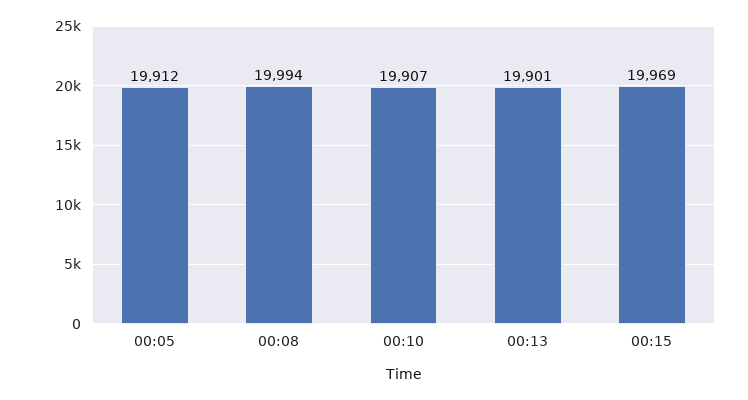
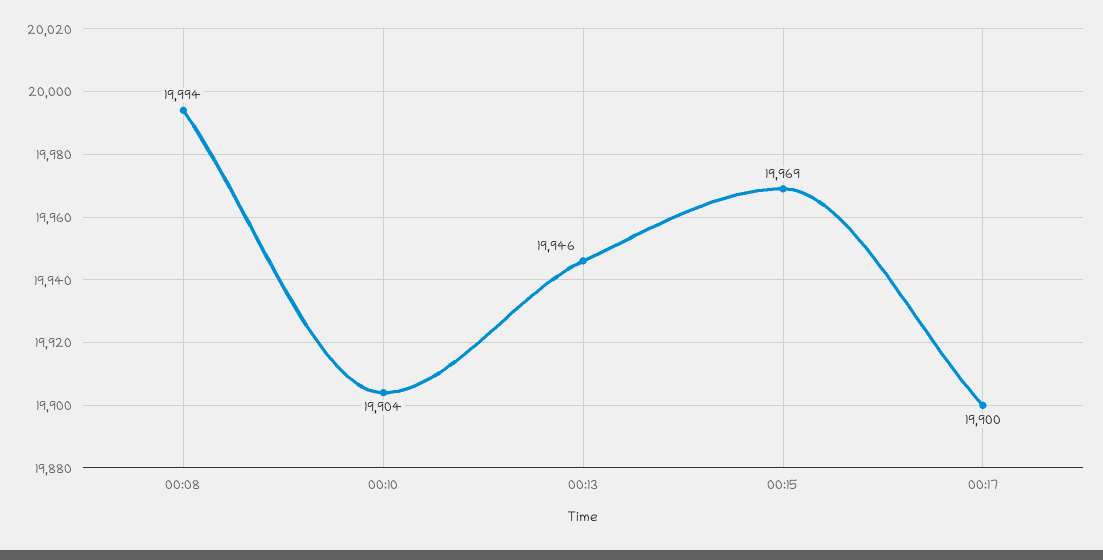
00:05: 19912 -> none
00:10: 19907 -> 19904
00:13: 19901 -> 19946
00:17: none -> 19900

